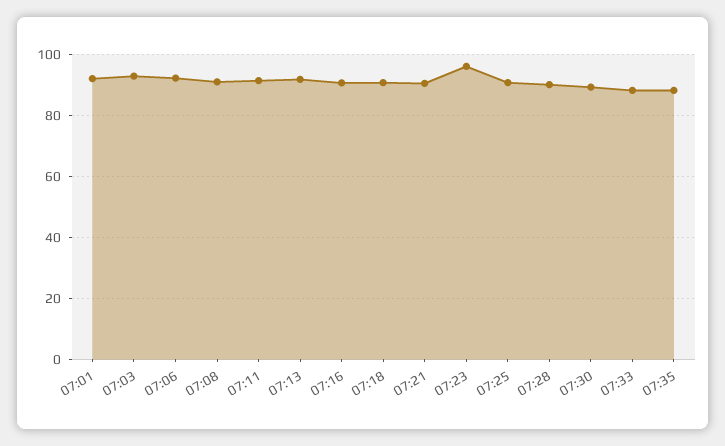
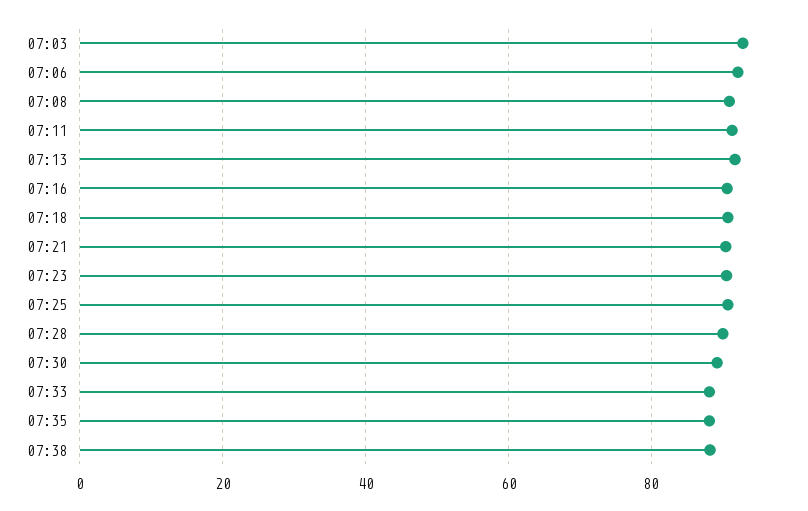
07:01: 92 -> none
07:23: 96 -> 90
07:38: none -> 88

